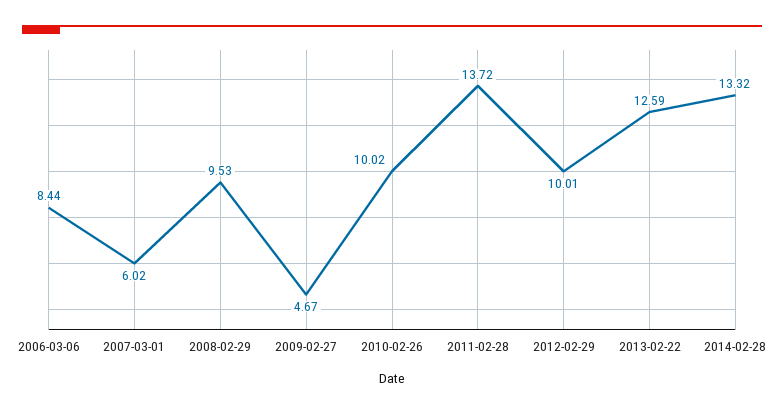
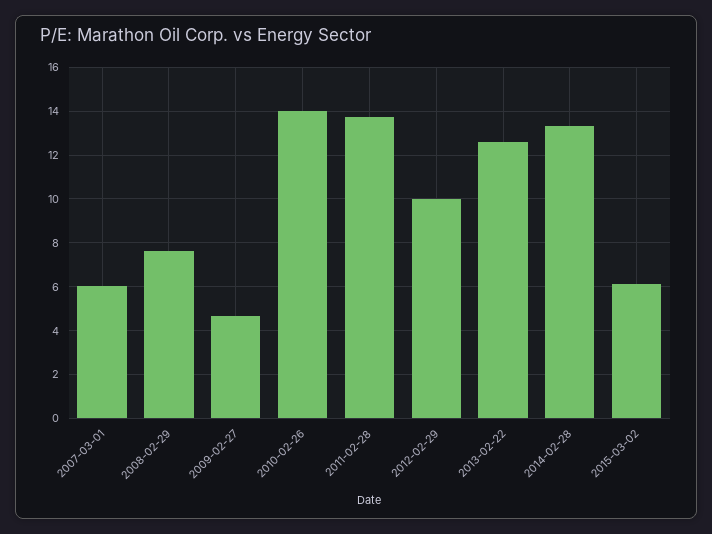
2006-03-06: 8.44 -> none
2008-02-29: 9.53 -> 7.5
2010-02-26: 10.02 -> 14
2015-03-02: none -> 6

